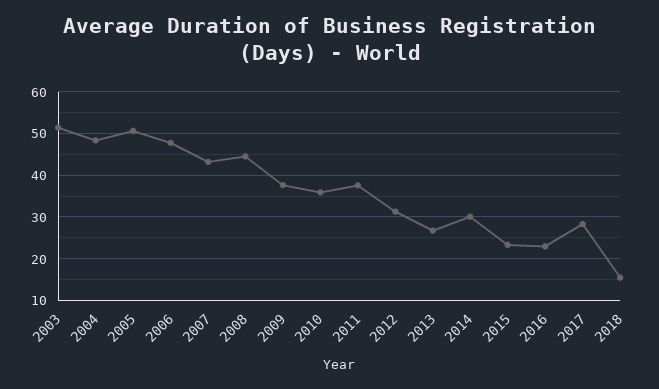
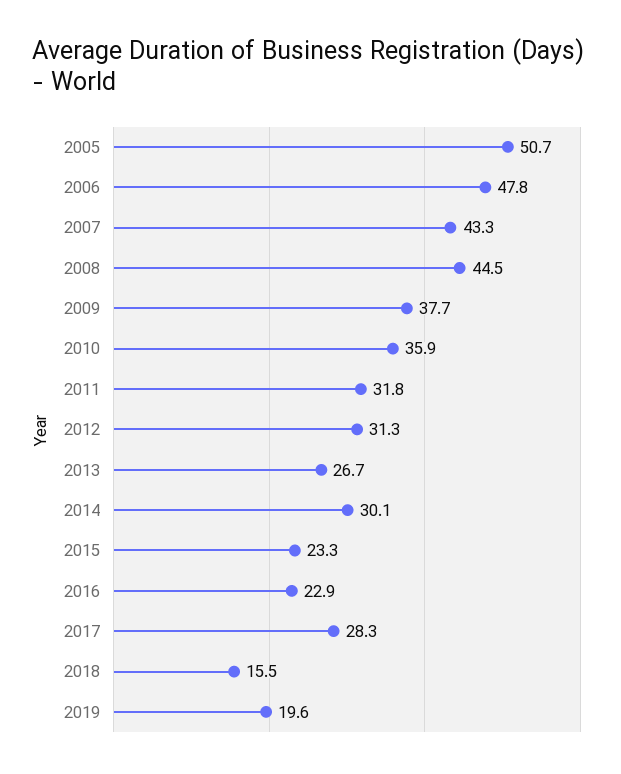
2003: 52 -> none
2004: 48 -> none
2011: 38 -> 31.8
2019: none -> 19.6

